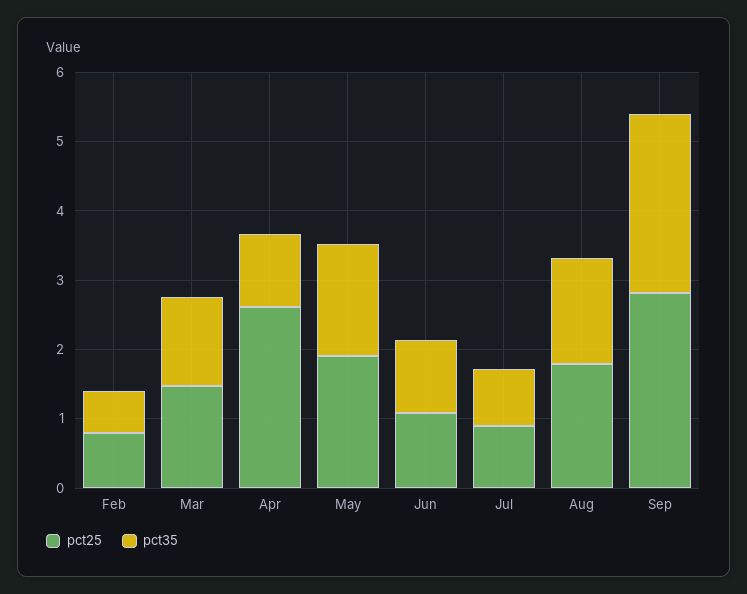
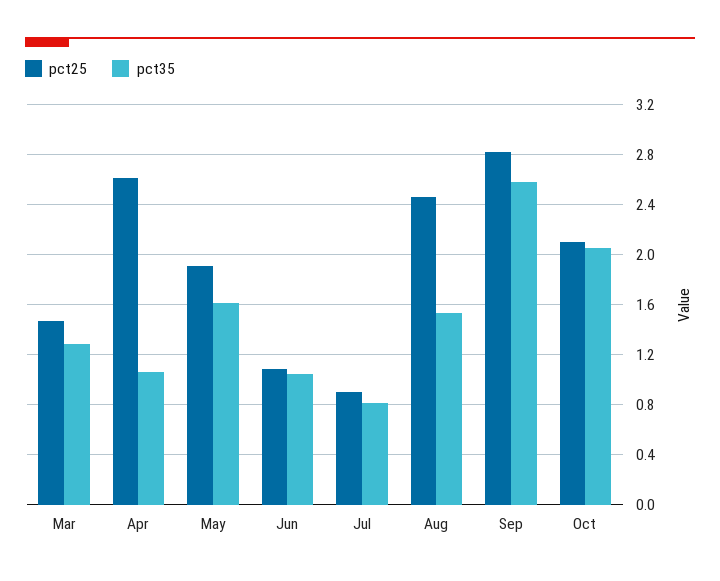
pct25, Feb: 0.8 -> none
pct35, Feb: 0.6 -> none
pct25, Aug: 1.8 -> 2.45
pct25, Oct: none -> 2.1
pct35, Oct: none -> 2.05

